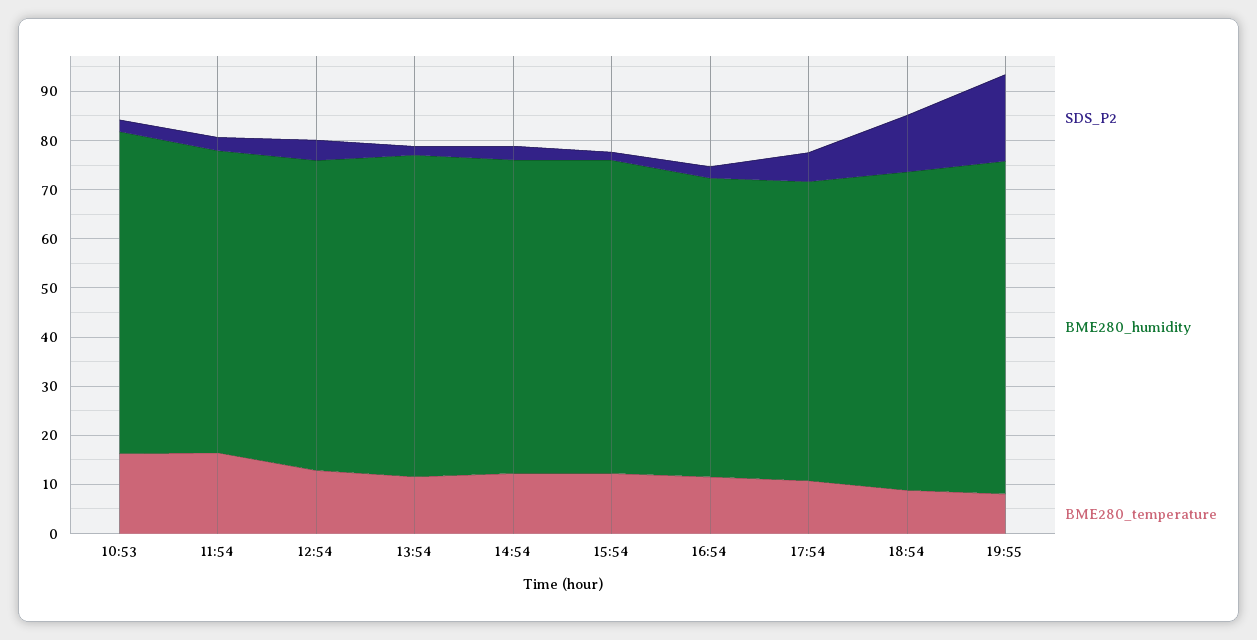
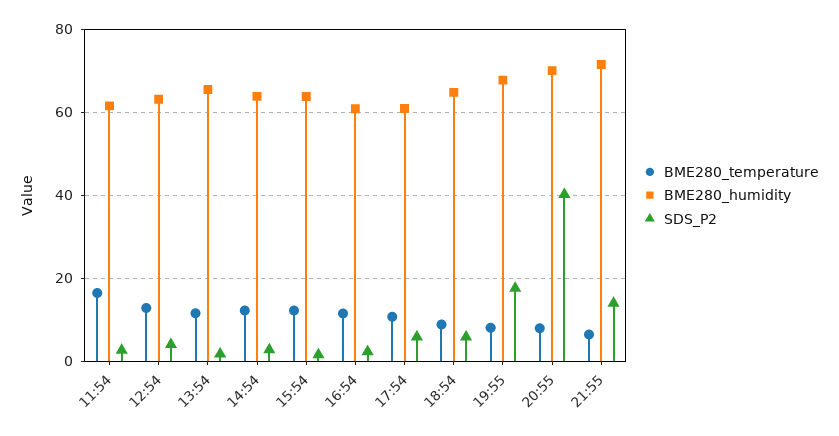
SDS_P2, 10:53: 2 -> none
BME280_humidity, 10:53: 66 -> none
BME280_temperature, 10:53: 16 -> none
SDS_P2, 18:54: 12 -> 6
BME280_temperature, 20:55: none -> 8
BME280_humidity, 20:55: none -> 70
SDS_P2, 20:55: none -> 40
BME280_temperature, 21:55: none -> 6
BME280_humidity, 21:55: none -> 72
SDS_P2, 21:55: none -> 14

